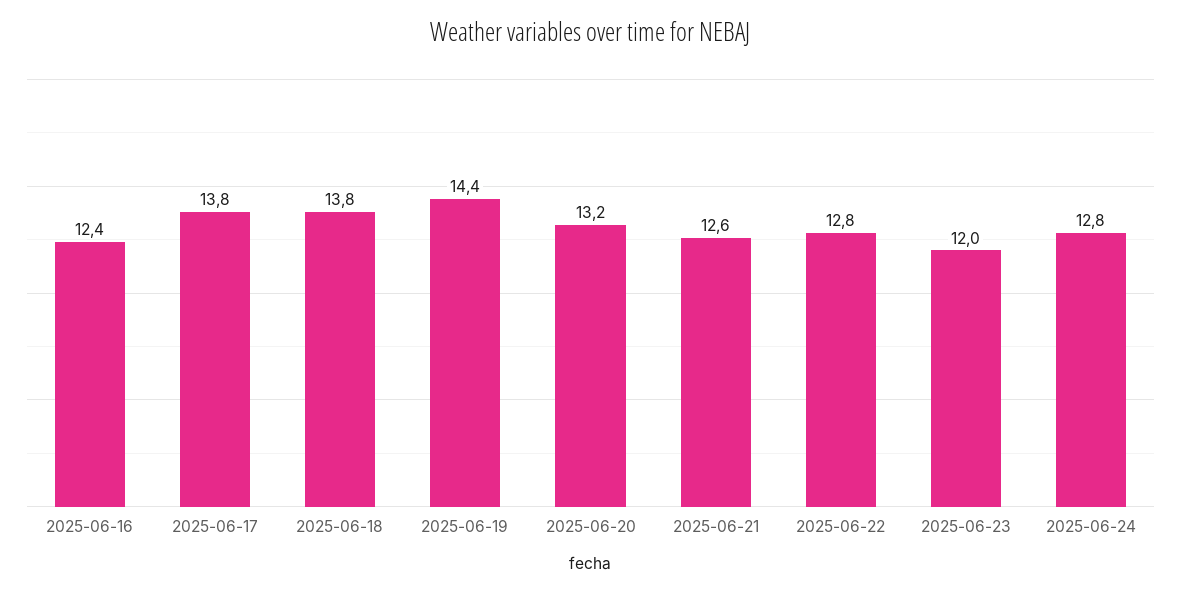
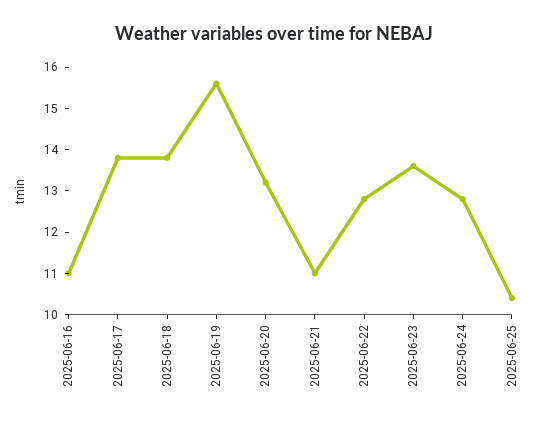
2025-06-16: 12.4 -> 11
2025-06-19: 14.4 -> 15.5
2025-06-21: 12.6 -> 11
2025-06-23: 12 -> 13.5
2025-06-25: none -> 10.5

